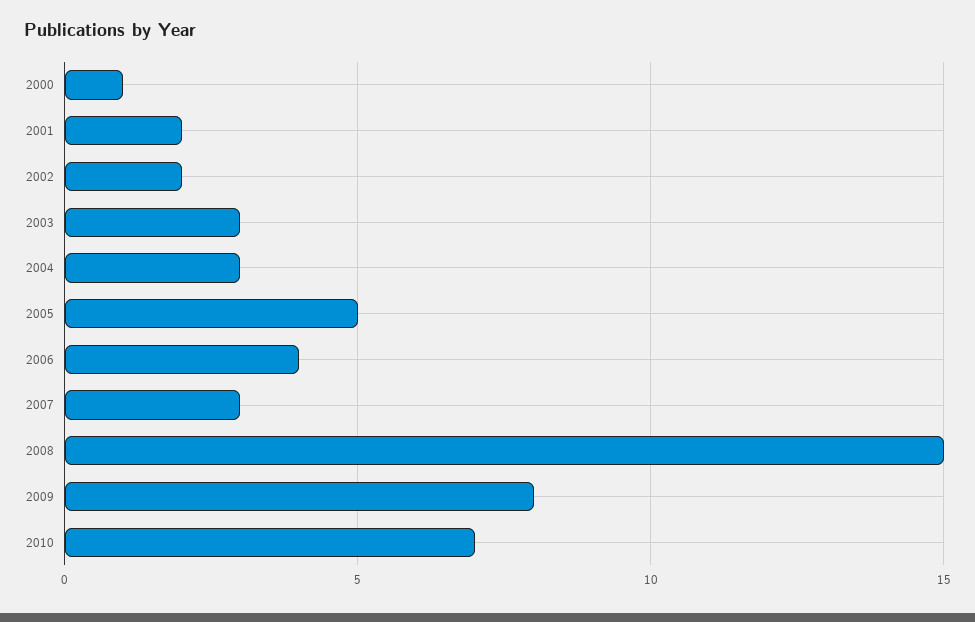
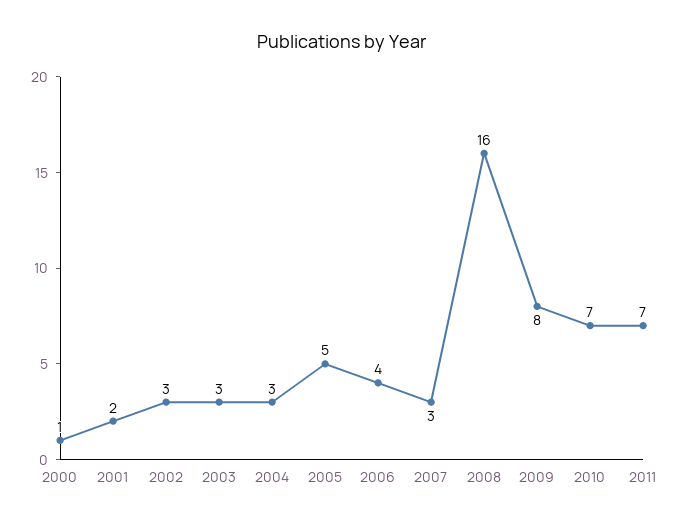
2002: 2 -> 3
2008: 15 -> 16
2011: none -> 7

